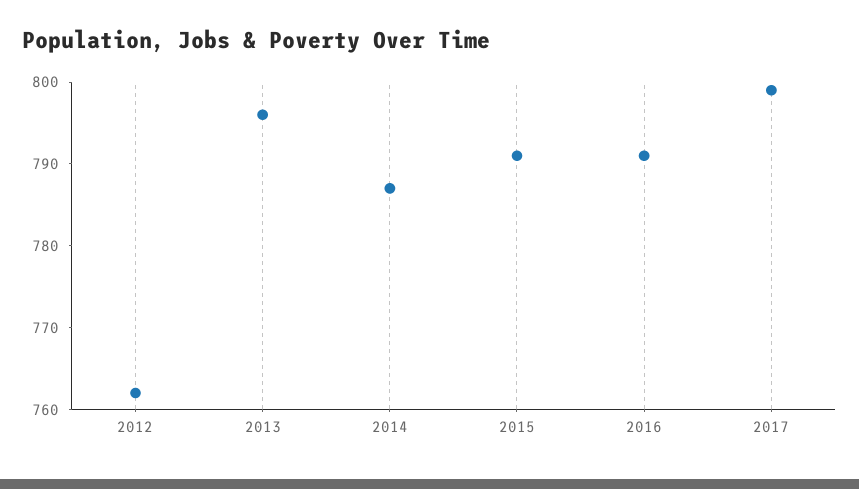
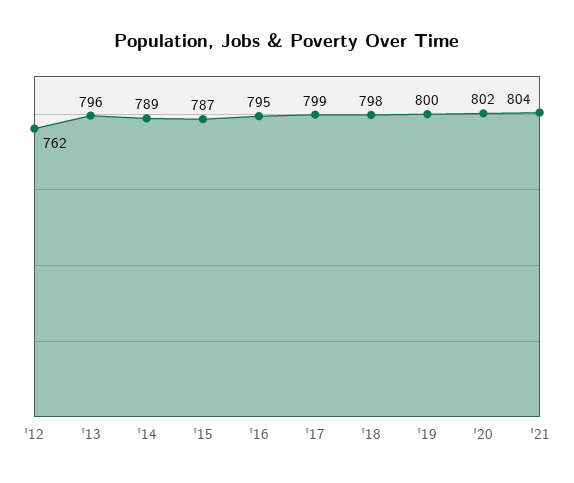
2014: 787 -> 789
2015: 791 -> 787
2016: 791 -> 795
'18: none -> 798
'19: none -> 800
'20: none -> 802
'21: none -> 804

